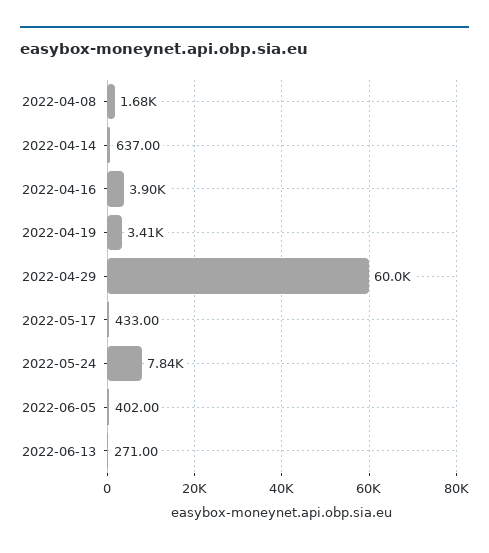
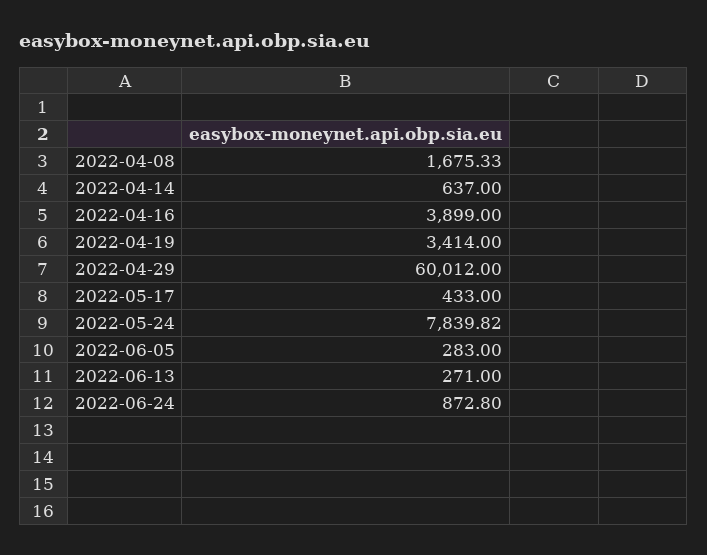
2022-06-05: 402 -> 283
2022-06-24: none -> 872.8

